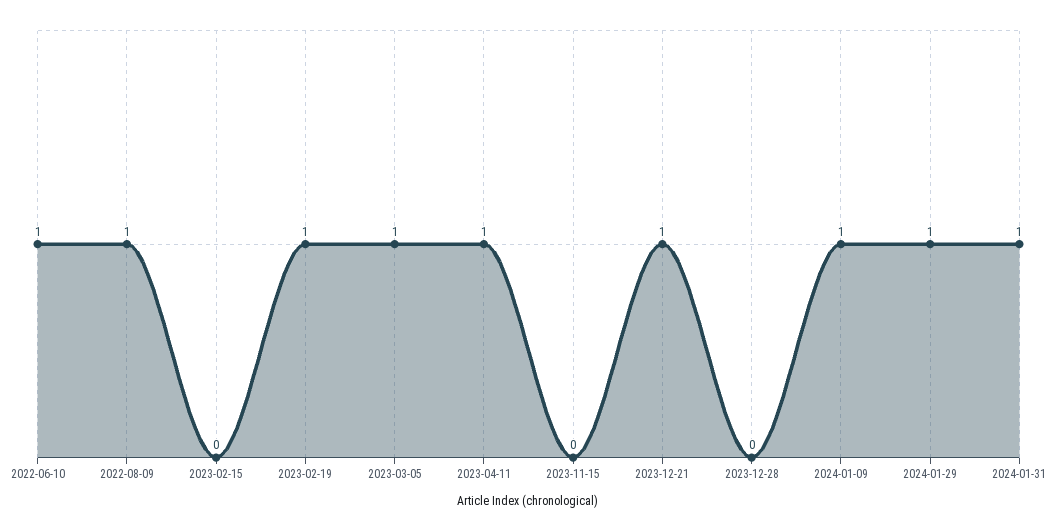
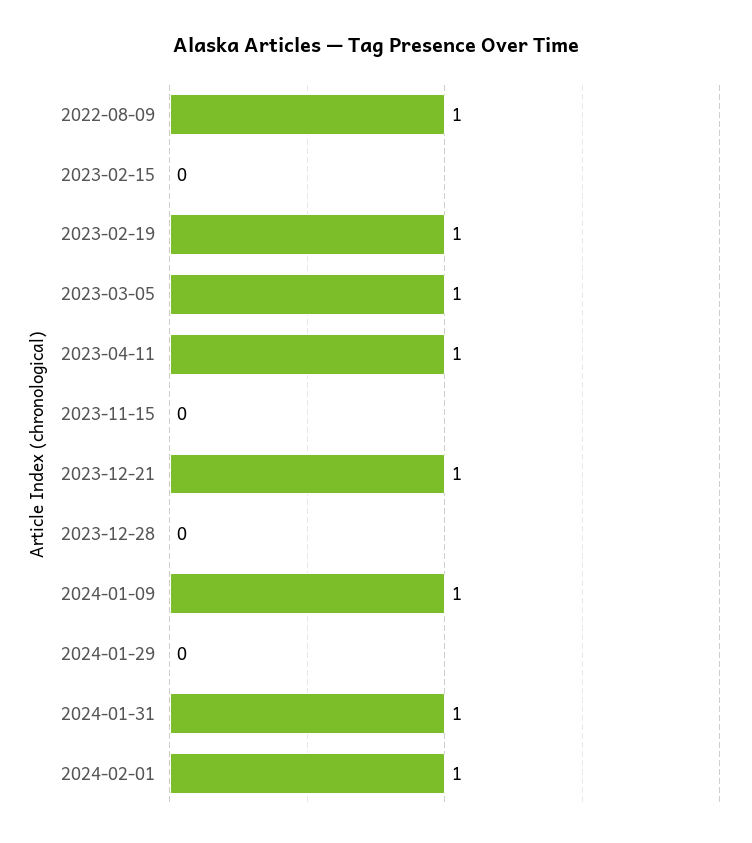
2022-06-10: 1 -> none
2024-01-29: 1 -> 0
2024-02-01: none -> 1

